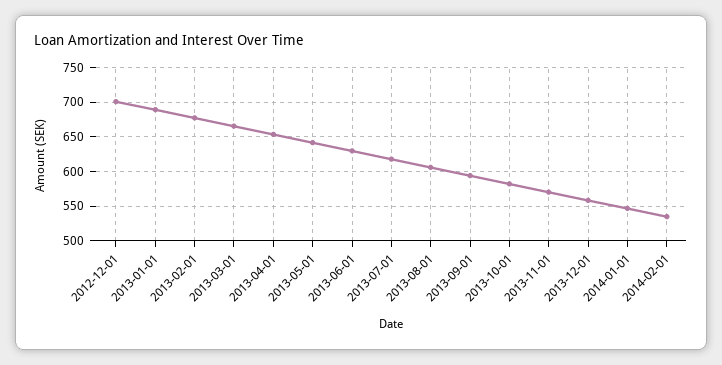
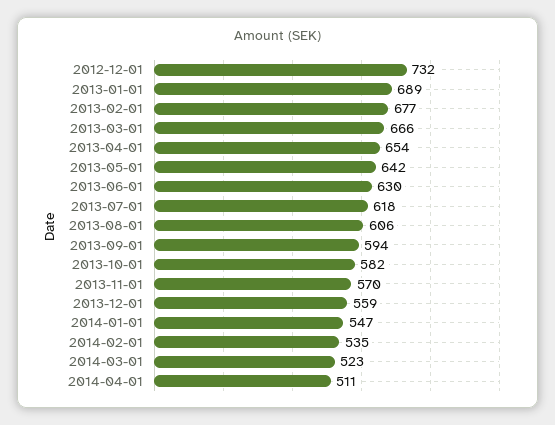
2012-12-01: 700 -> 732
2014-03-01: none -> 523
2014-04-01: none -> 511

